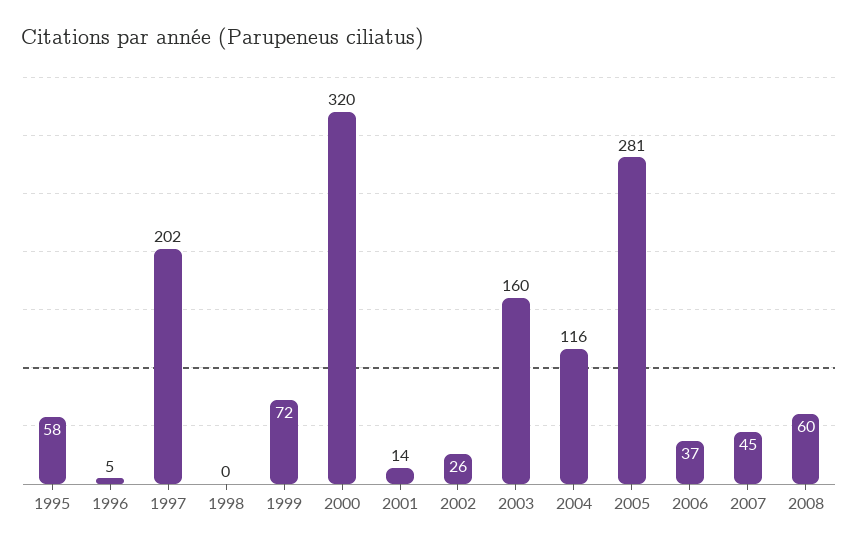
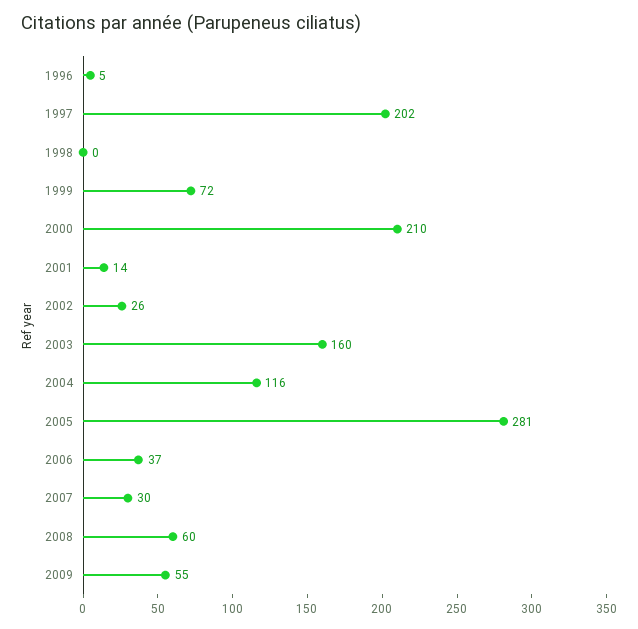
1995: 58 -> none
2000: 320 -> 210
2007: 45 -> 30
2009: none -> 55

